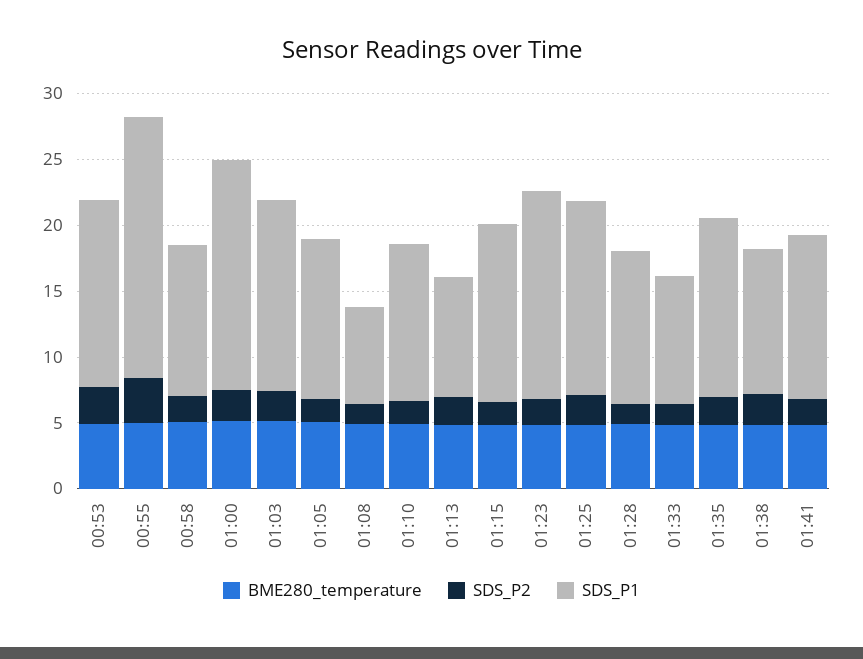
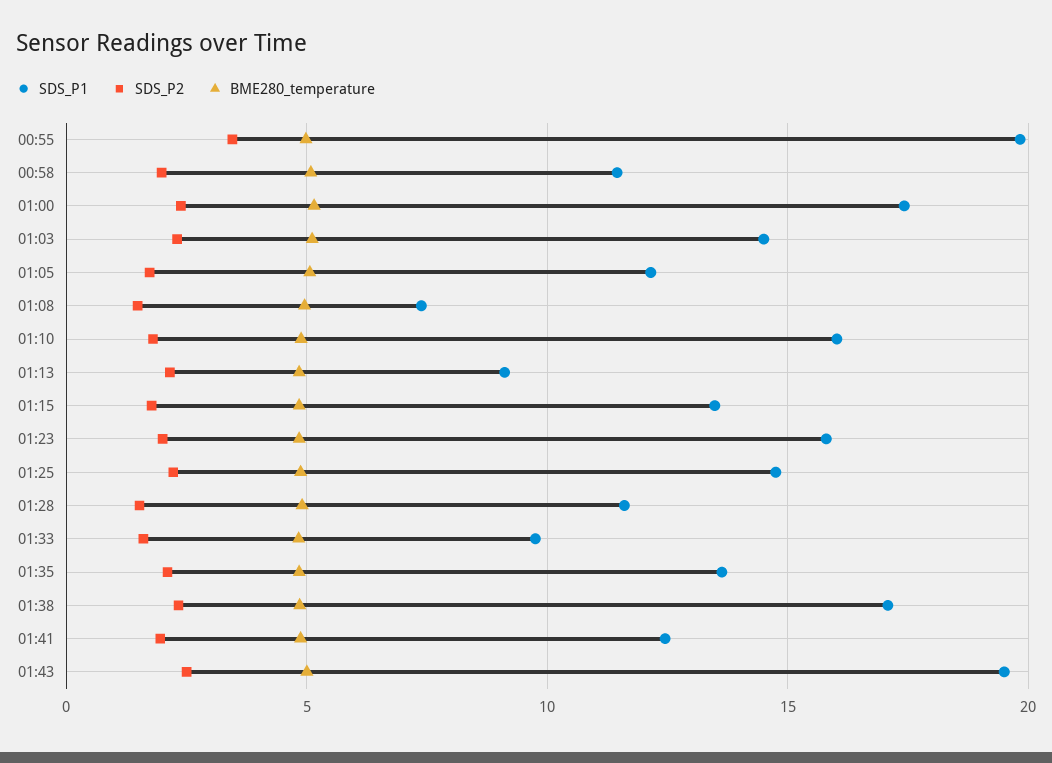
BME280_temperature, 00:53: 5 -> none
SDS_P2, 00:53: 3 -> none
SDS_P1, 00:53: 14 -> none
SDS_P1, 01:10: 12 -> 16
SDS_P1, 01:38: 11 -> 17
SDS_P1, 01:43: none -> 19.5
SDS_P2, 01:43: none -> 2.5
BME280_temperature, 01:43: none -> 5

